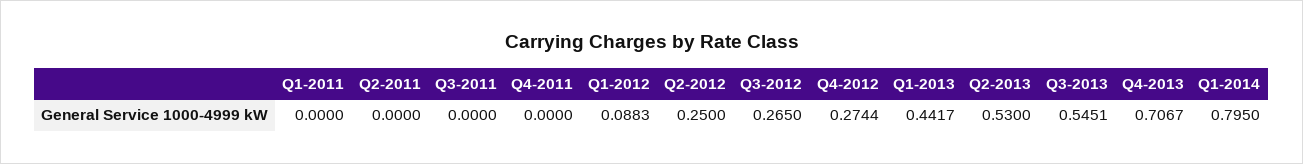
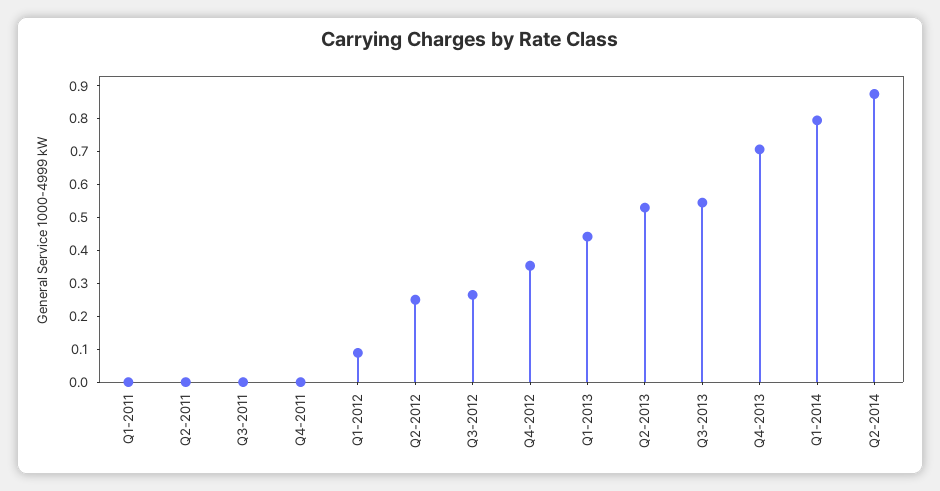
Q4-2012: 0.2744 -> 0.35
Q2-2014: none -> 0.875

